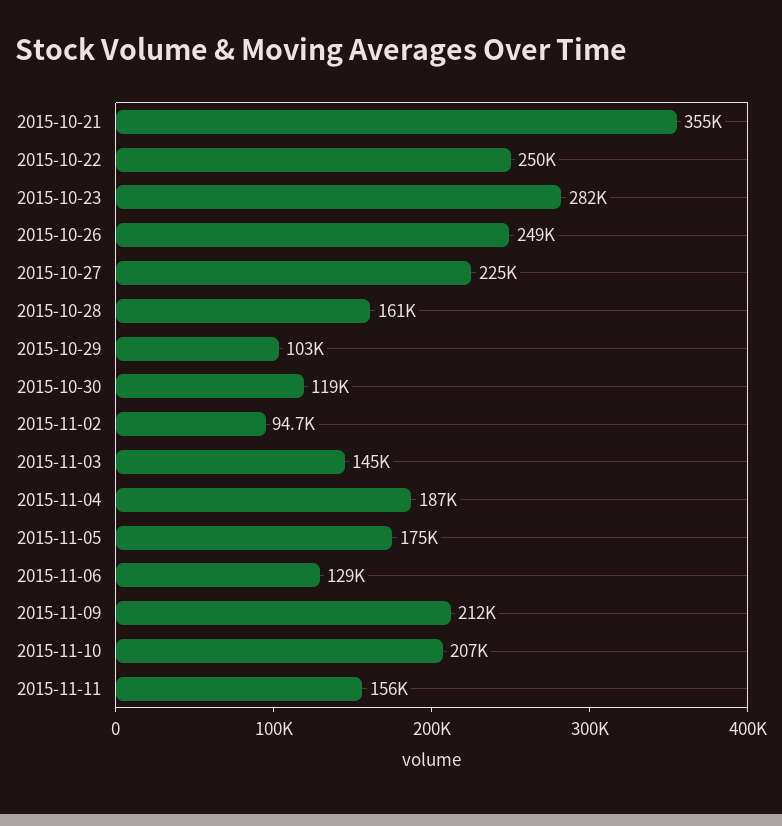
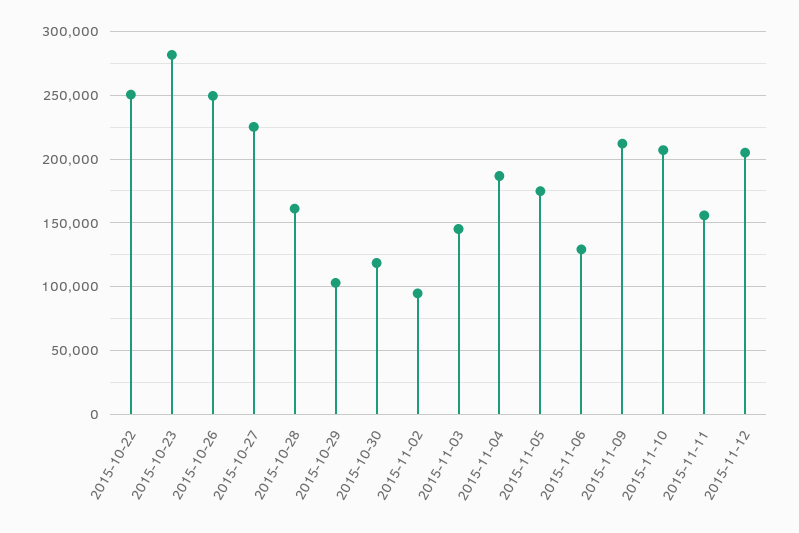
2015-10-21: 355000 -> none
2015-11-12: none -> 205000

